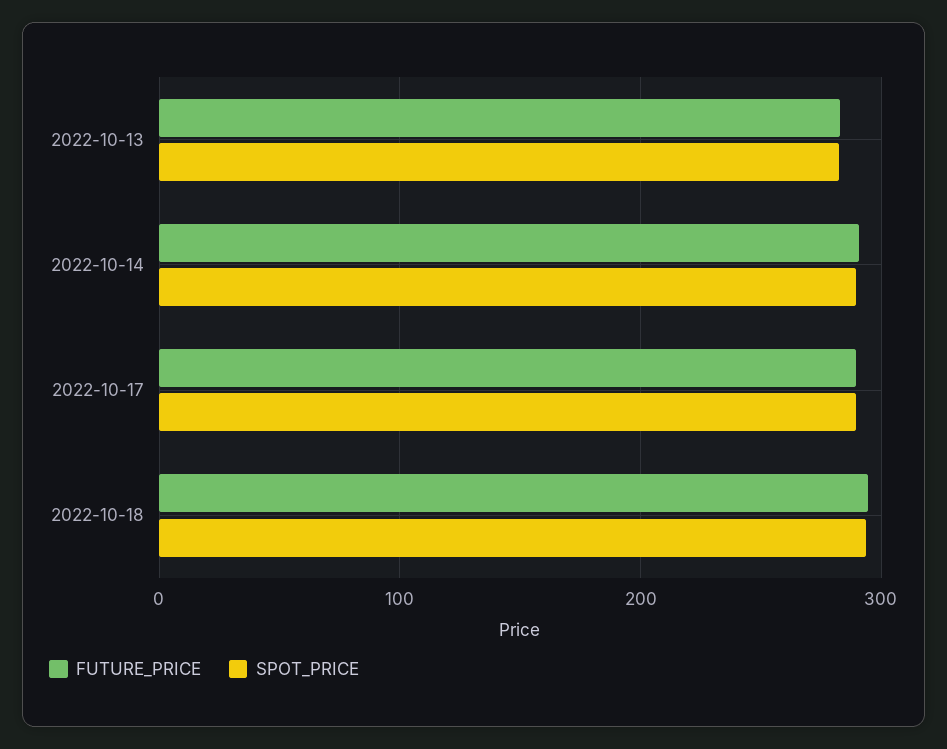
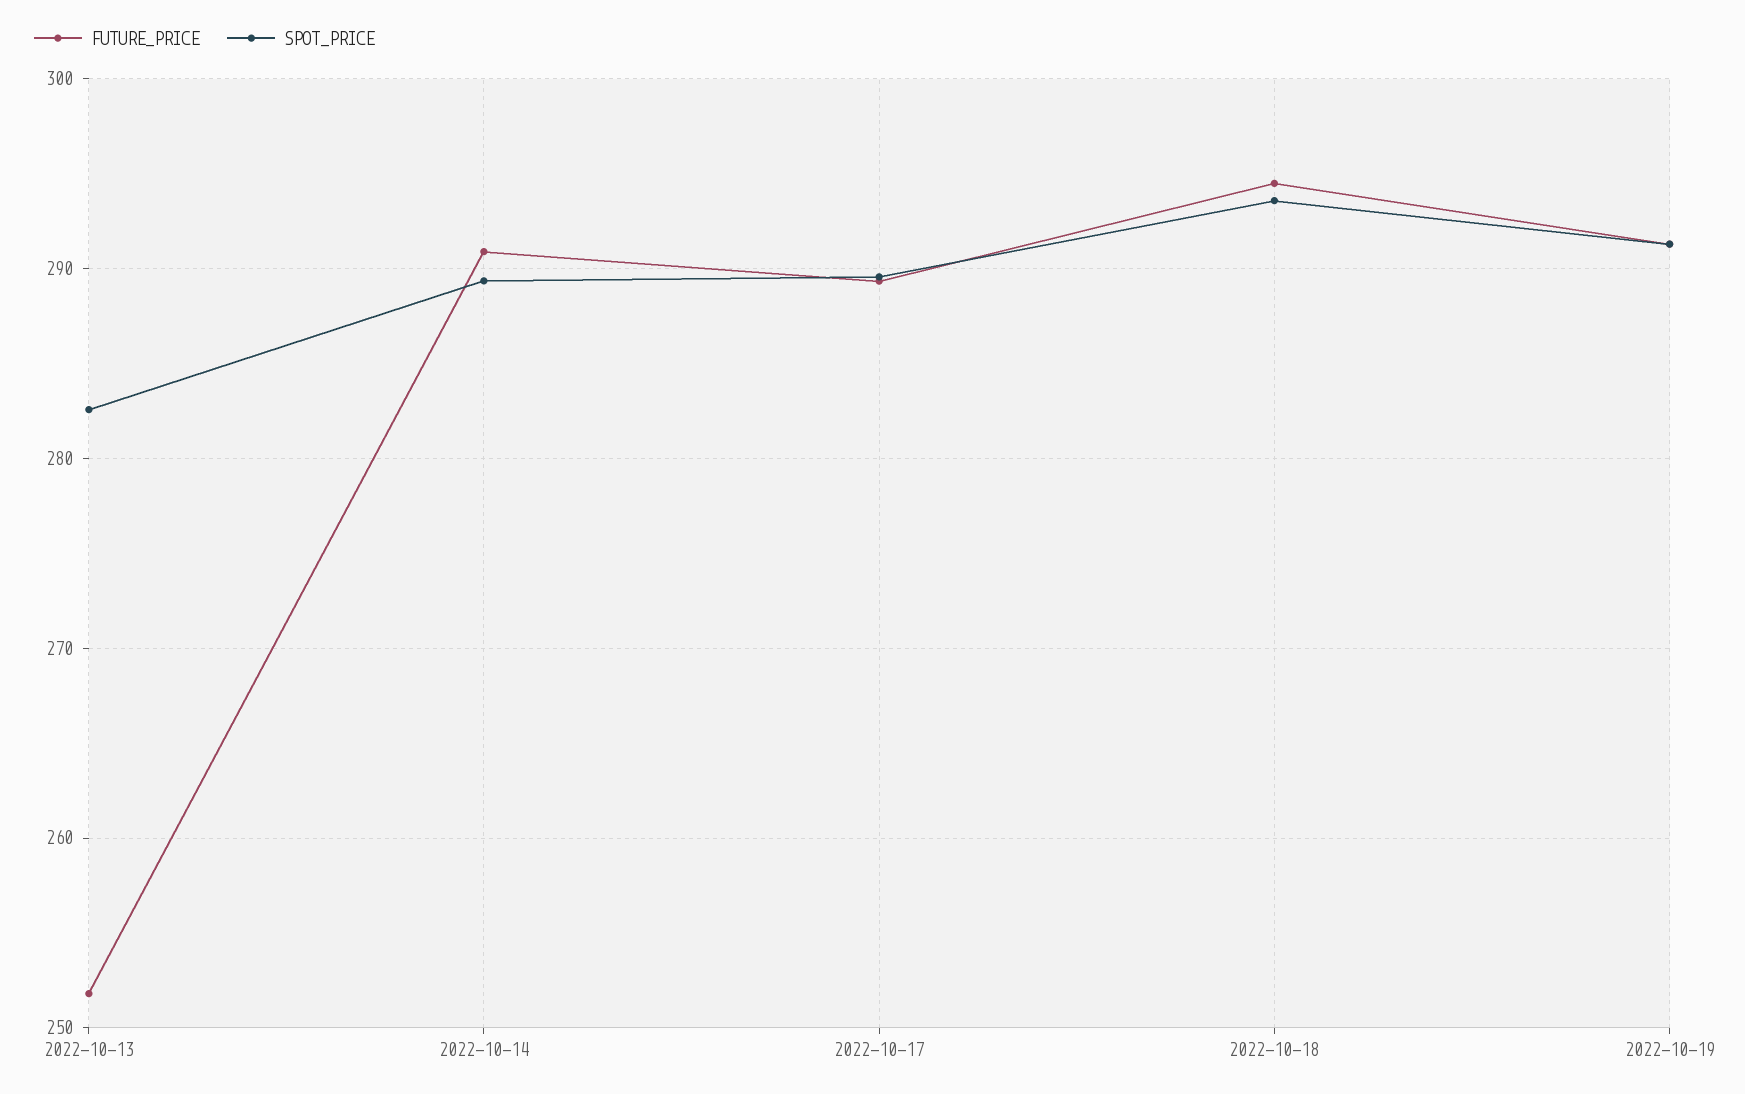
FUTURE_PRICE, 2022-10-13: 280 -> 252
FUTURE_PRICE, 2022-10-19: none -> 291
SPOT_PRICE, 2022-10-19: none -> 291

